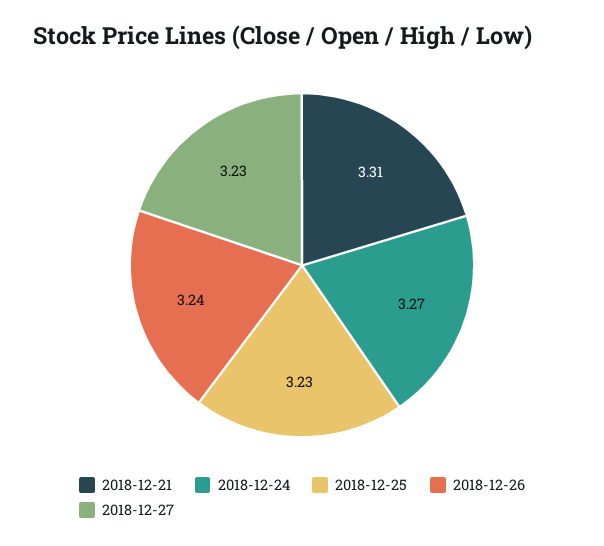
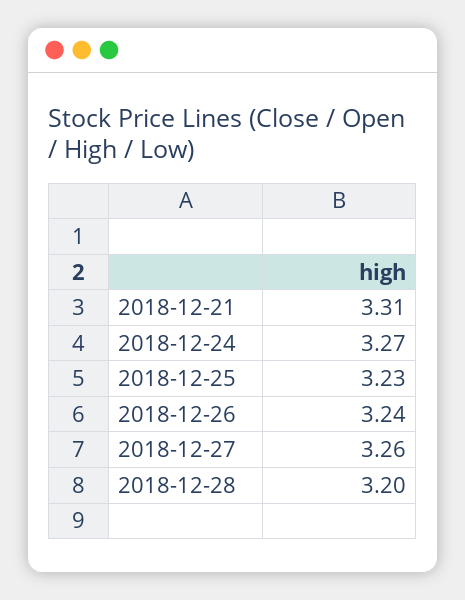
2018-12-27: 3.23 -> 3.26
2018-12-28: none -> 3.2

